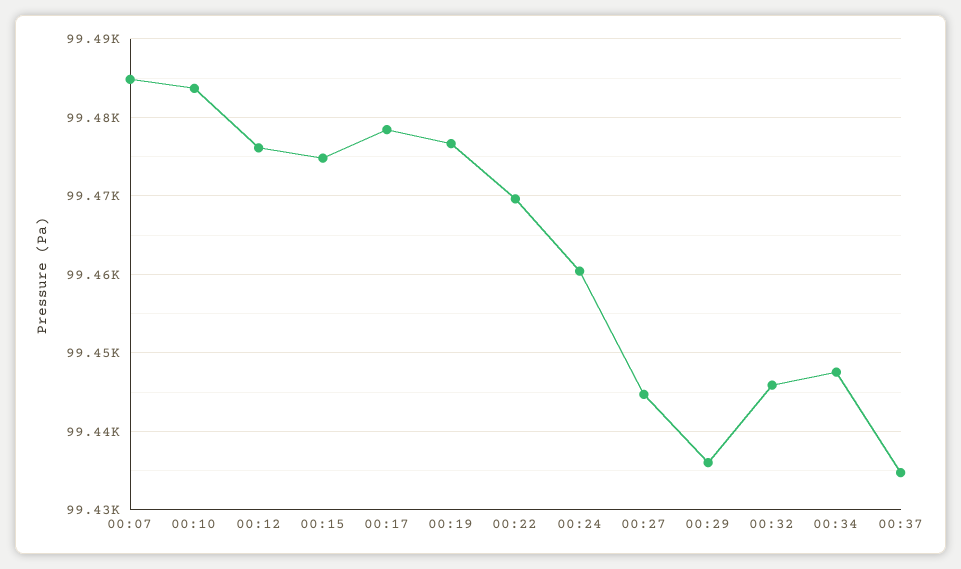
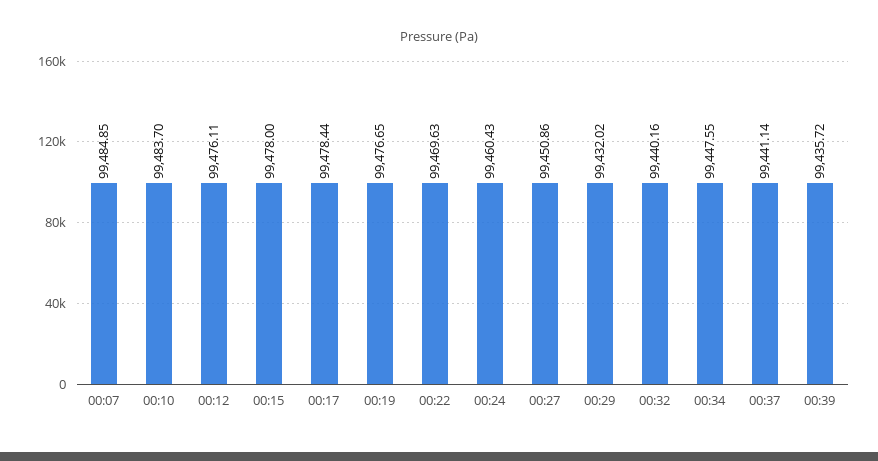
00:15: 99475 -> 99478
00:27: 99445 -> 99450.86
00:29: 99436 -> 99432.02
00:32: 99446 -> 99440.16
00:37: 99435 -> 99441.14
00:39: none -> 99435.72

